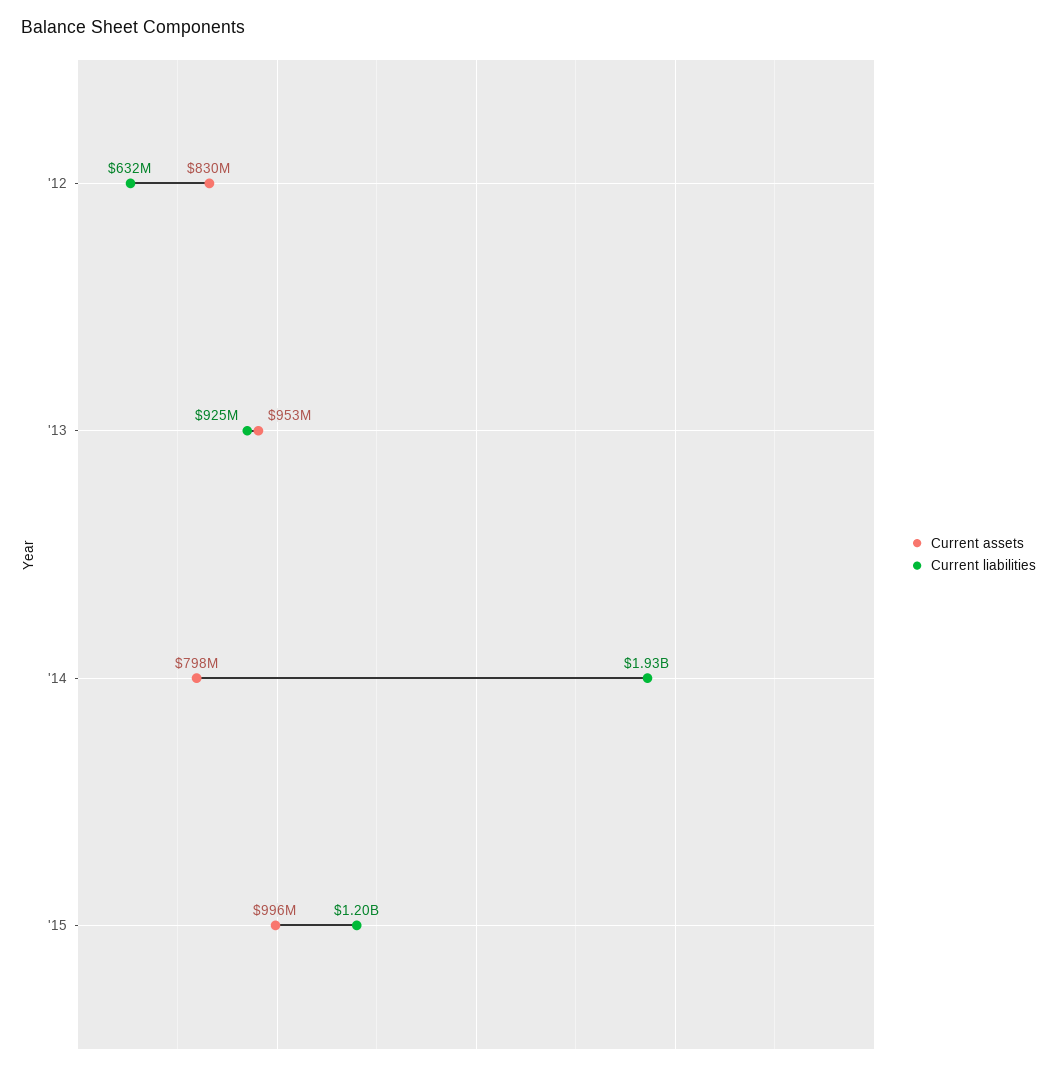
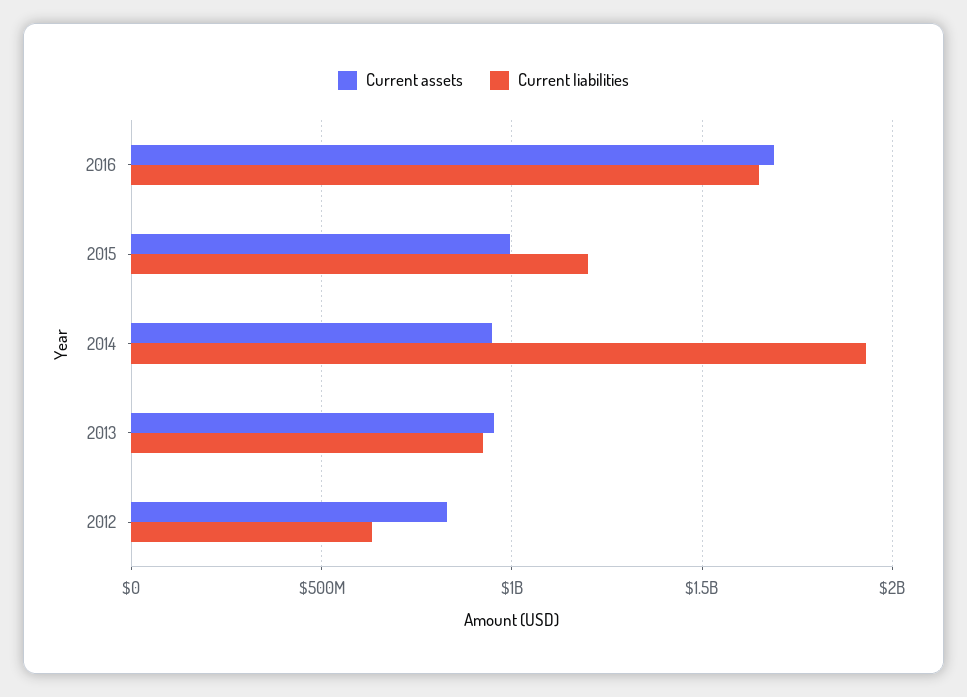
Current assets, '14: 798000000 -> 950000000
Current assets, 2016: none -> 1700000000
Current liabilities, 2016: none -> 1650000000

